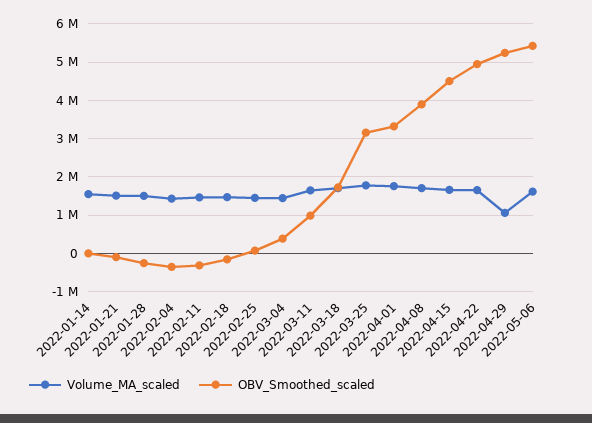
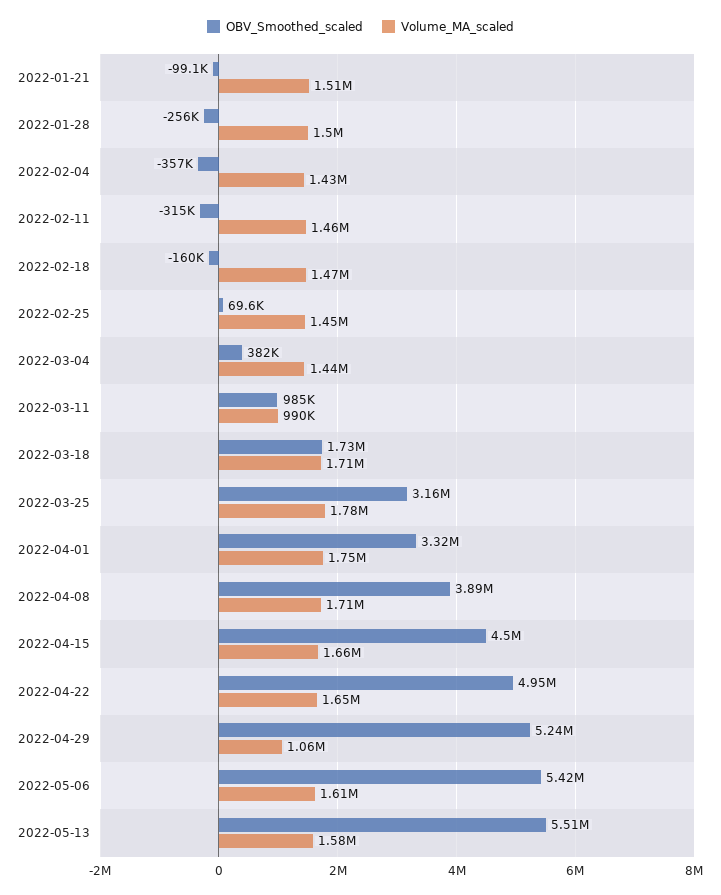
Volume_MA_scaled, 2022-01-14: 1600000 -> none
OBV_Smoothed_scaled, 2022-01-14: 0 -> none
Volume_MA_scaled, 2022-03-11: 1600000 -> 990000
OBV_Smoothed_scaled, 2022-05-13: none -> 5510000
Volume_MA_scaled, 2022-05-13: none -> 1580000

